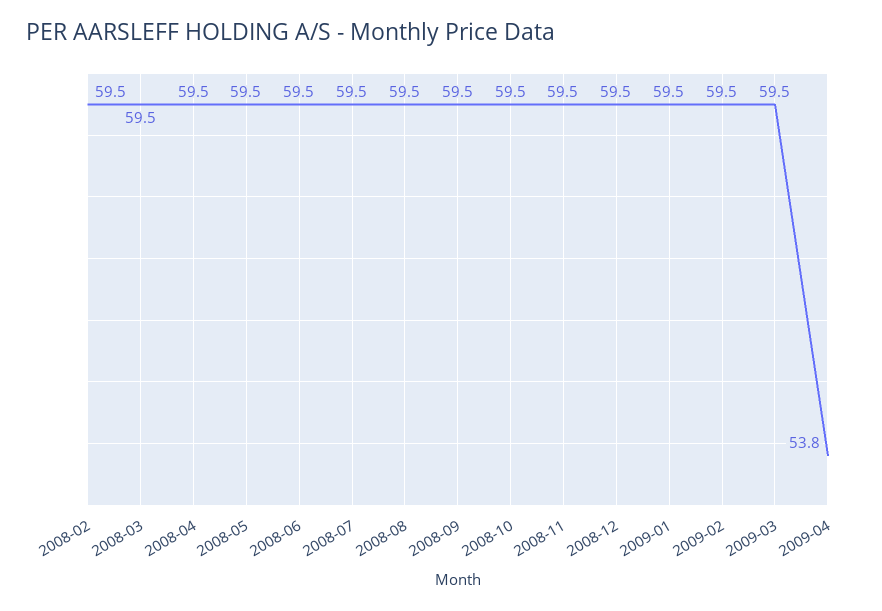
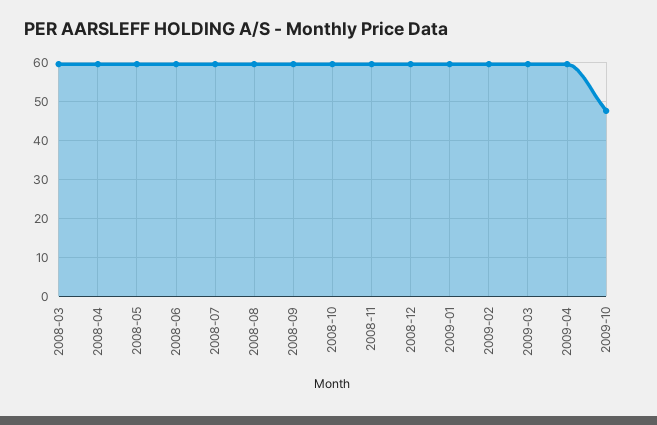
2008-02: 59.5 -> none
2009-04: 53.8 -> 60
2009-10: none -> 48

